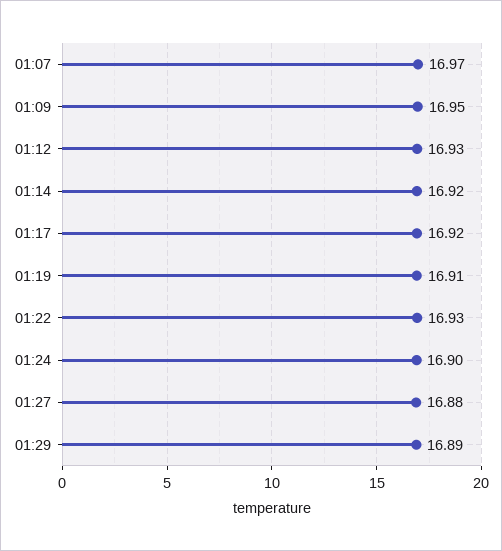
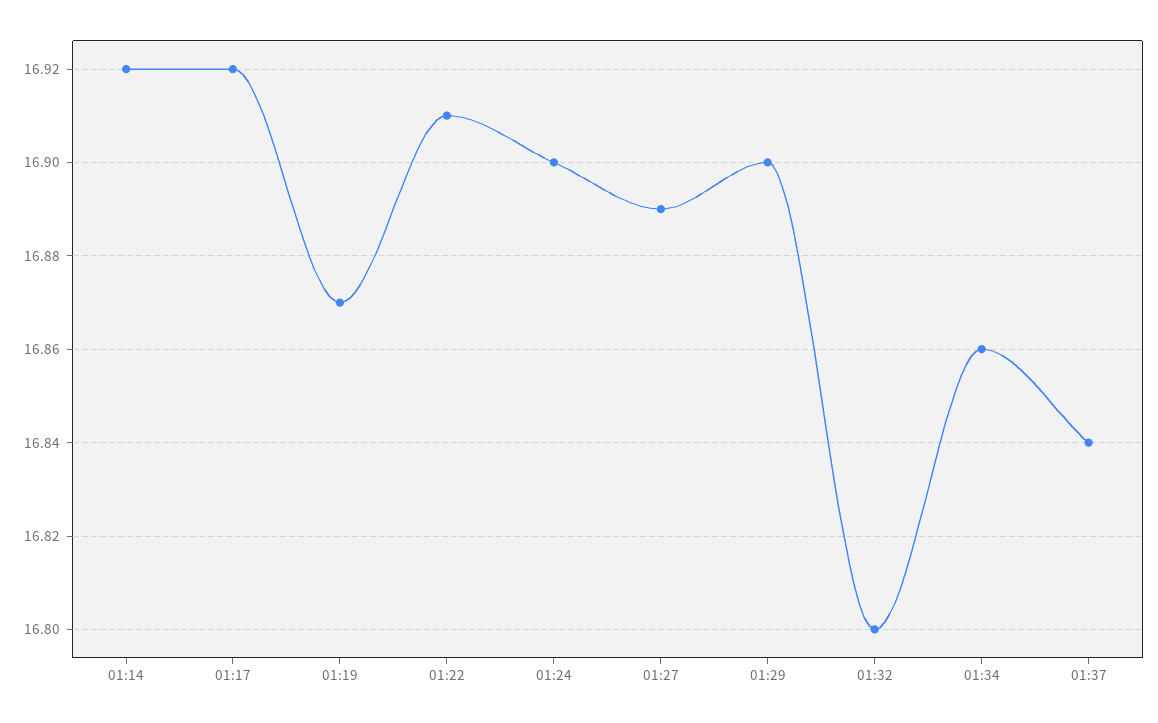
01:07: 16.97 -> none
01:09: 16.95 -> none
01:12: 16.93 -> none
01:19: 16.91 -> 16.87
01:22: 16.93 -> 16.91
01:27: 16.88 -> 16.89
01:29: 16.89 -> 16.9
01:32: none -> 16.8
01:34: none -> 16.86
01:37: none -> 16.84

